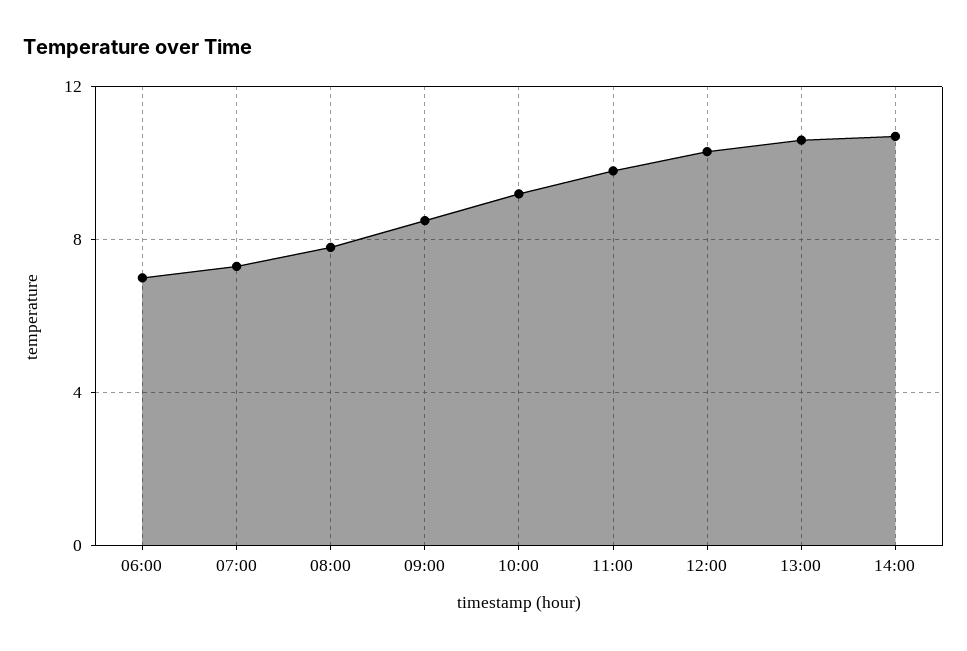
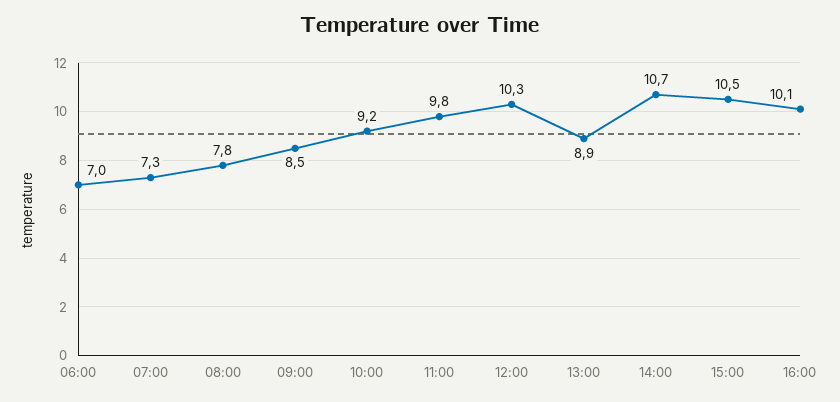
13:00: 10.5 -> 8.9
15:00: none -> 10.5
16:00: none -> 10.1

